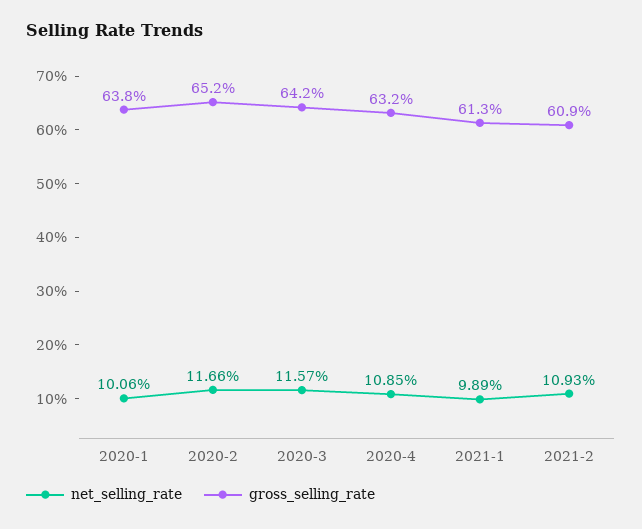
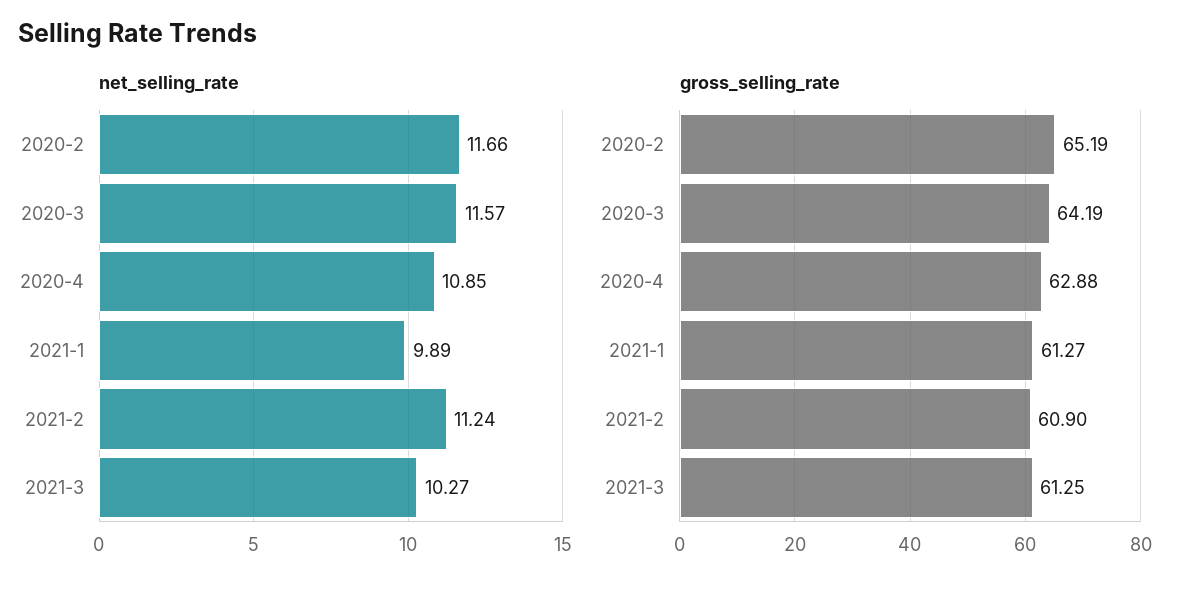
net_selling_rate, 2020-1: 10.06 -> none
gross_selling_rate, 2020-1: 63.8 -> none
gross_selling_rate, 2020-4: 63.2 -> 62.88
net_selling_rate, 2021-2: 10.93 -> 11.24
net_selling_rate, 2021-3: none -> 10.27
gross_selling_rate, 2021-3: none -> 61.25

